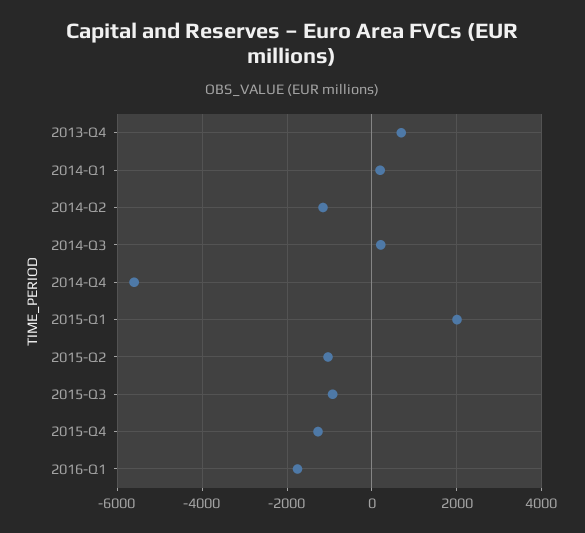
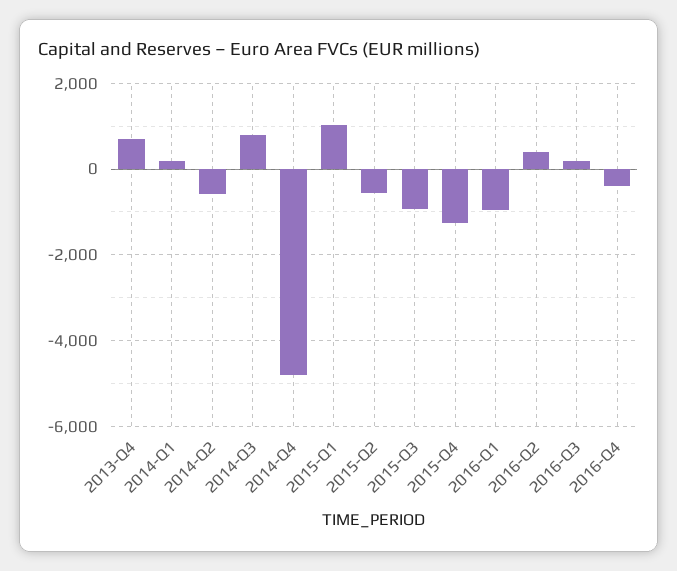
2014-Q2: -1200 -> -600
2014-Q3: 200 -> 800
2014-Q4: -5600 -> -4800
2015-Q1: 2000 -> 1000
2015-Q2: -1000 -> -600
2016-Q1: -1800 -> -1000
2016-Q2: none -> 400
2016-Q3: none -> 200
2016-Q4: none -> -400

